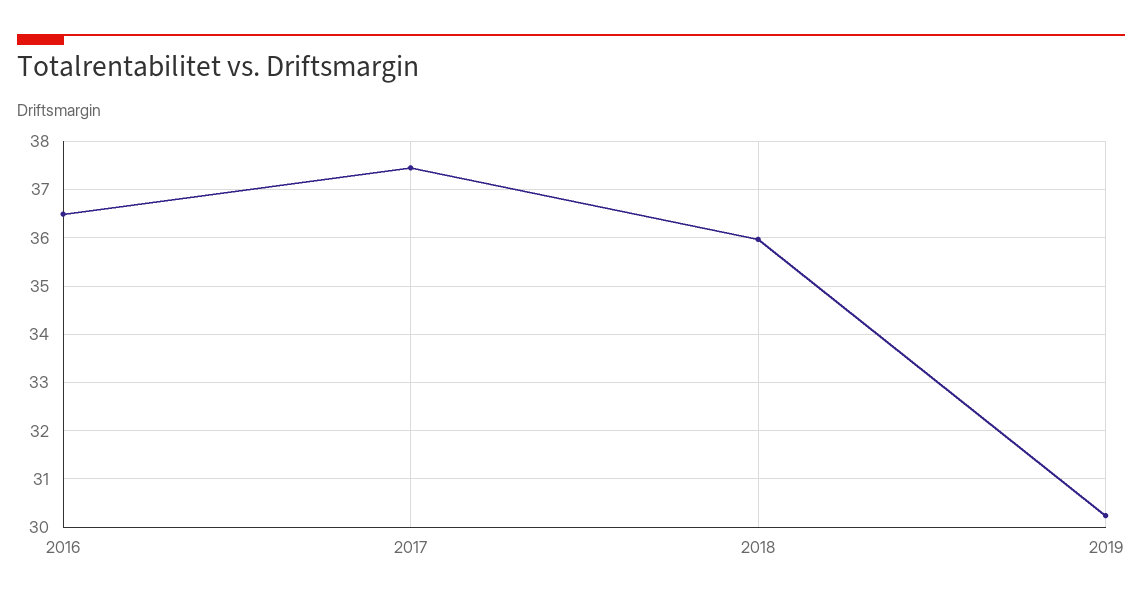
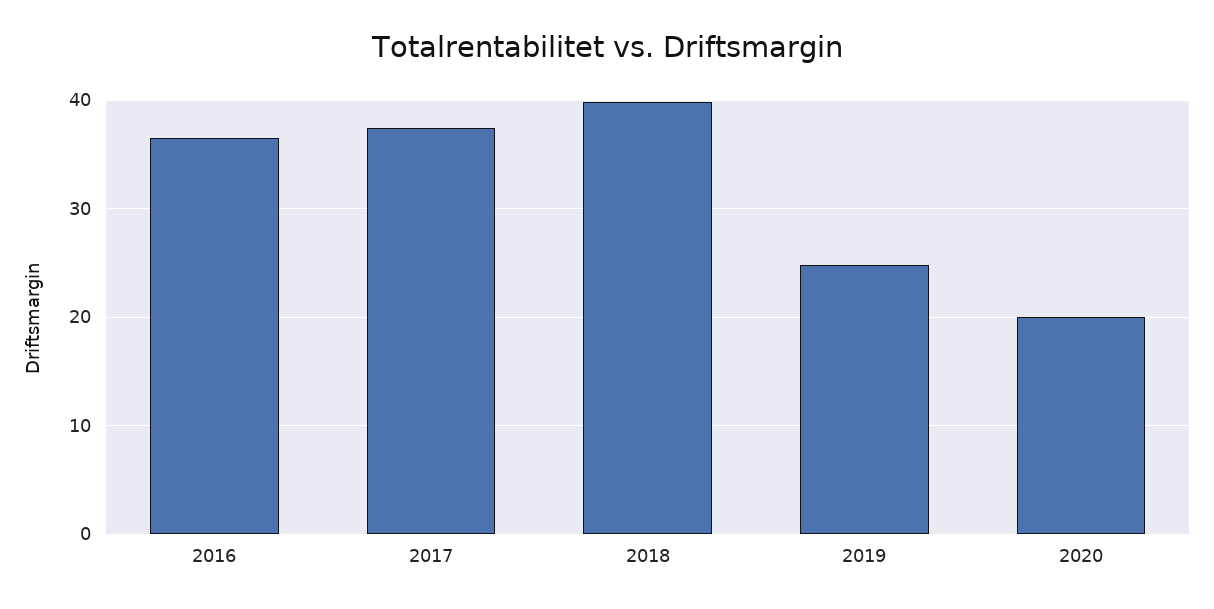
2018: 36 -> 40
2019: 30.2 -> 25
2020: none -> 20

